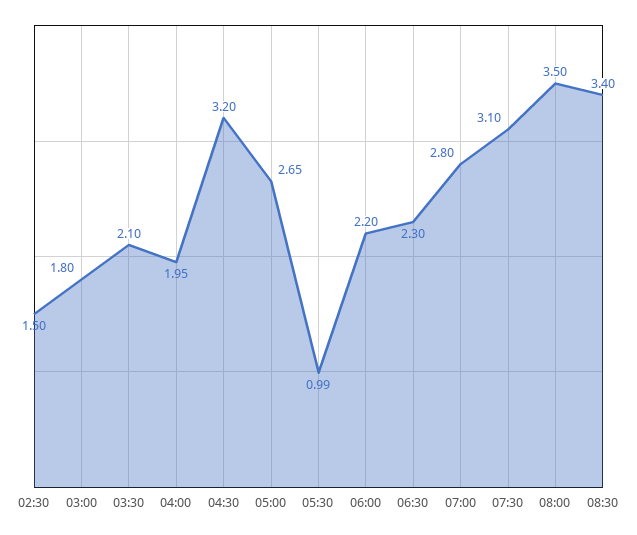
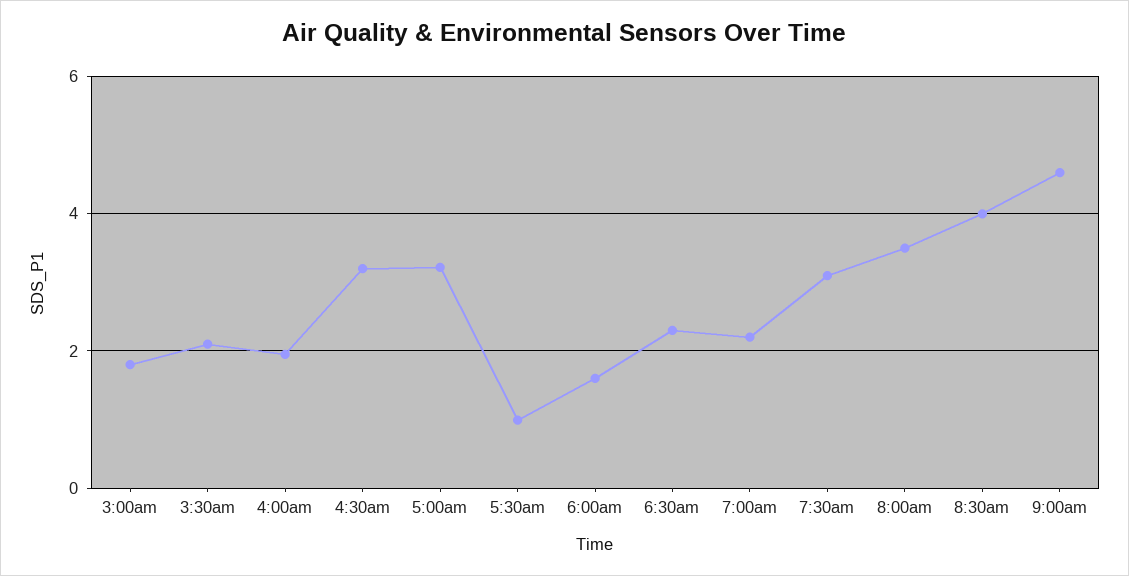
02:30: 1.5 -> none
05:00: 2.65 -> 3.2
06:00: 2.2 -> 1.6
07:00: 2.8 -> 2.2
08:30: 3.4 -> 4
9:00am: none -> 4.6

